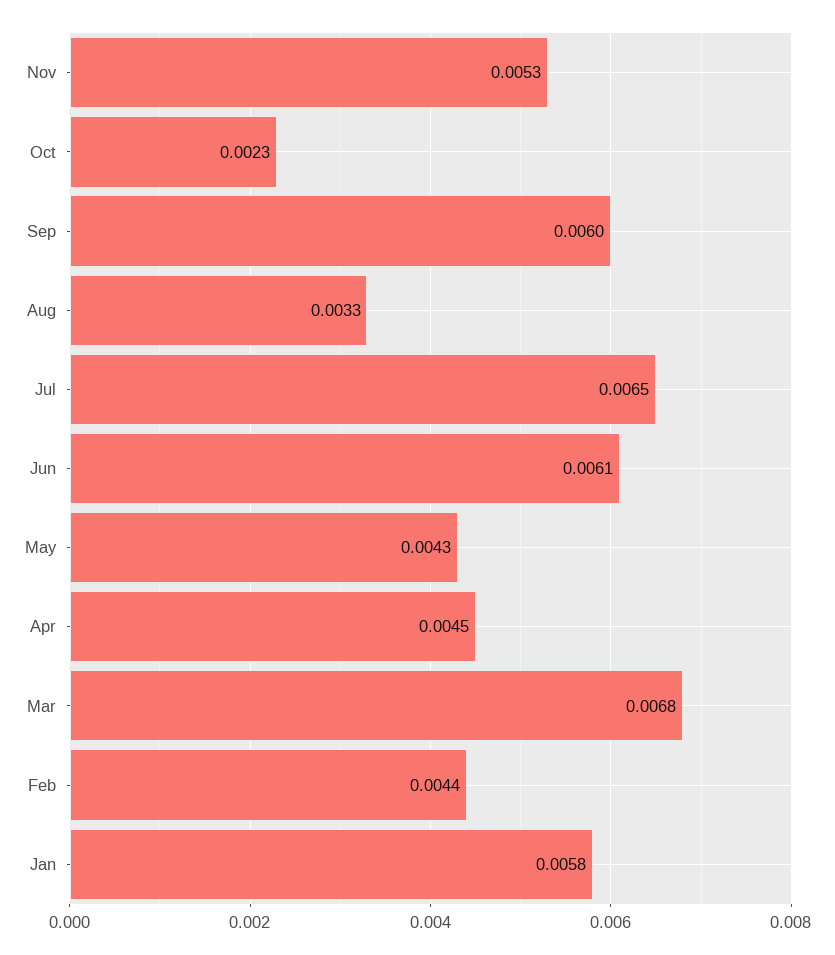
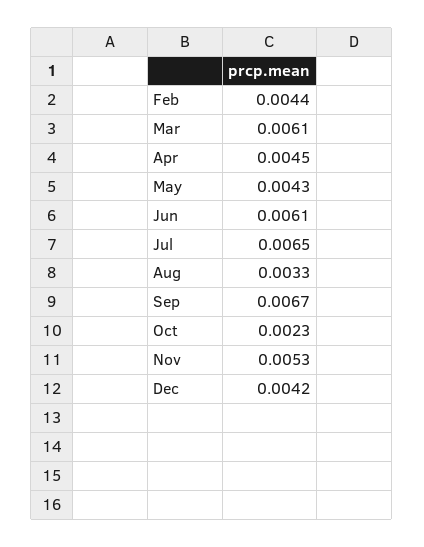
Sep: 0.006 -> 0.0067
Mar: 0.0068 -> 0.0061
Jan: 0.0058 -> none
Dec: none -> 0.0042

